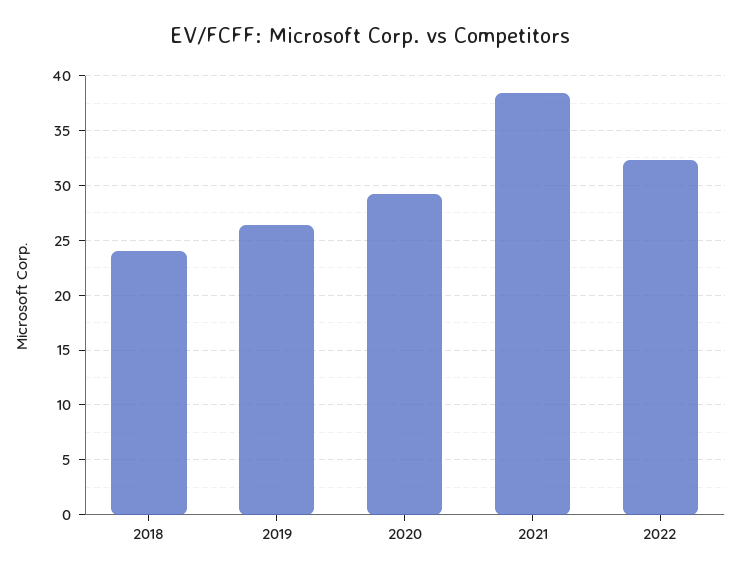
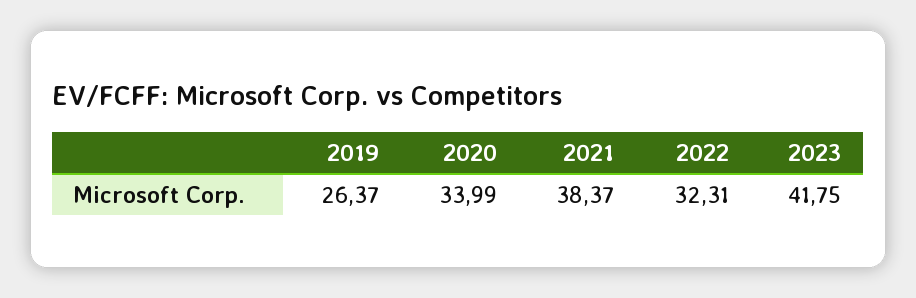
2018: 24 -> none
2020: 29 -> 33.99
2023: none -> 41.75

